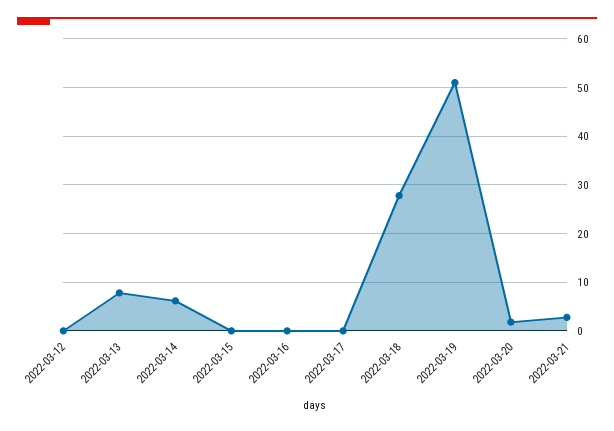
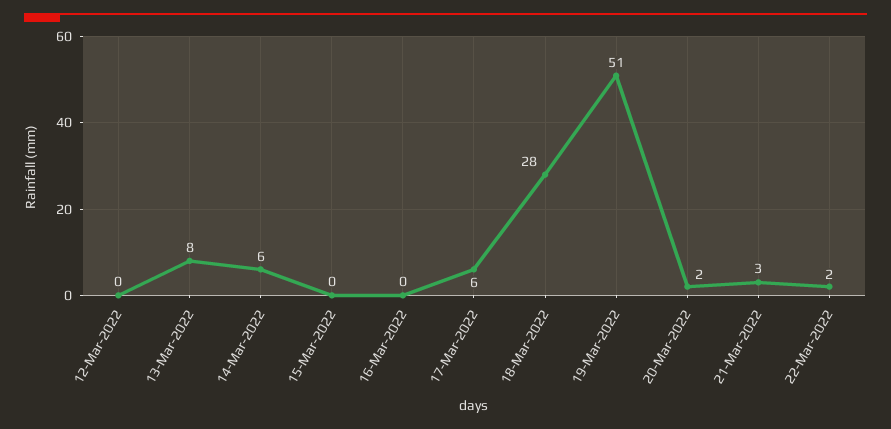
2022-03-17: 0 -> 6
22-Mar-2022: none -> 2

